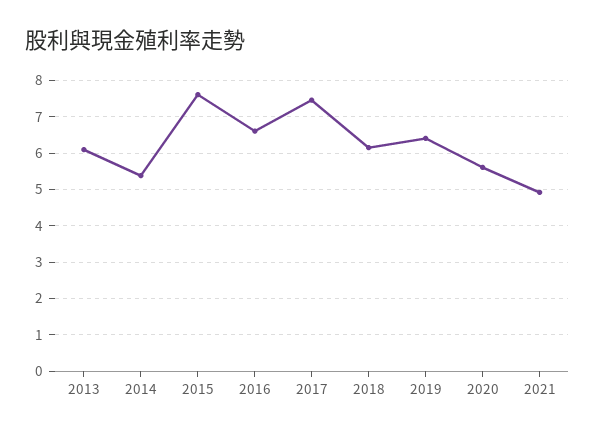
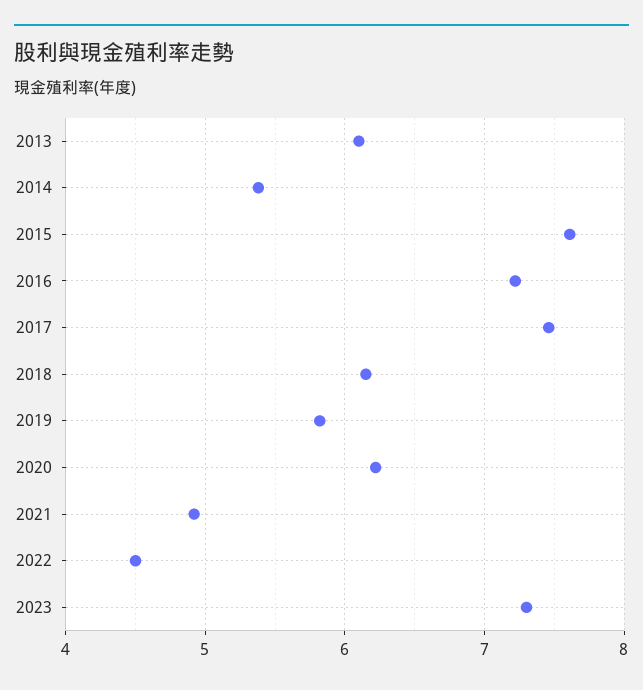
2016: 6.6 -> 7.2
2019: 6.4 -> 5.8
2020: 5.6 -> 6.2
2022: none -> 4.5
2023: none -> 7.3

